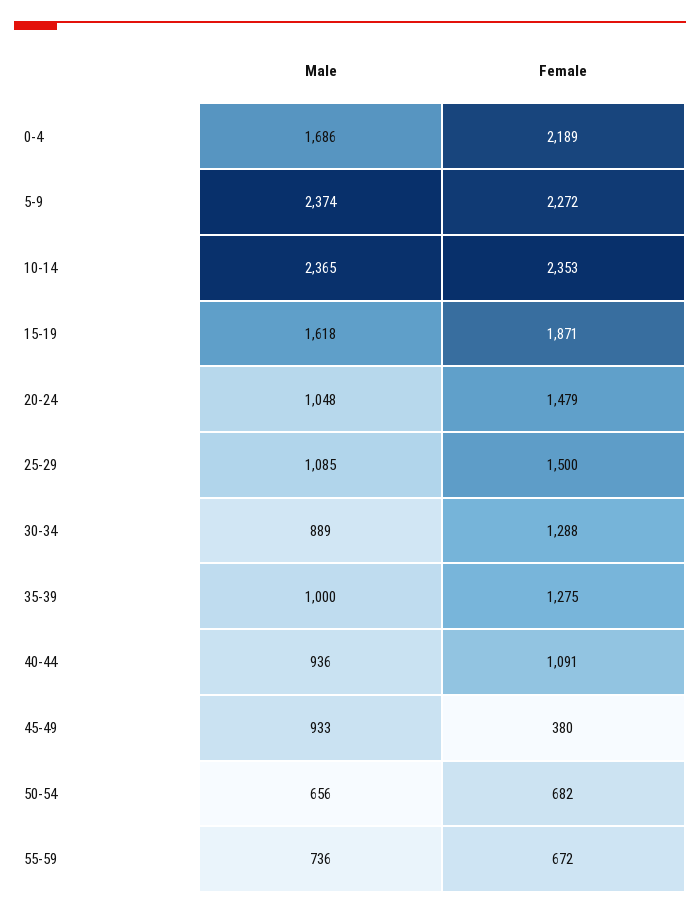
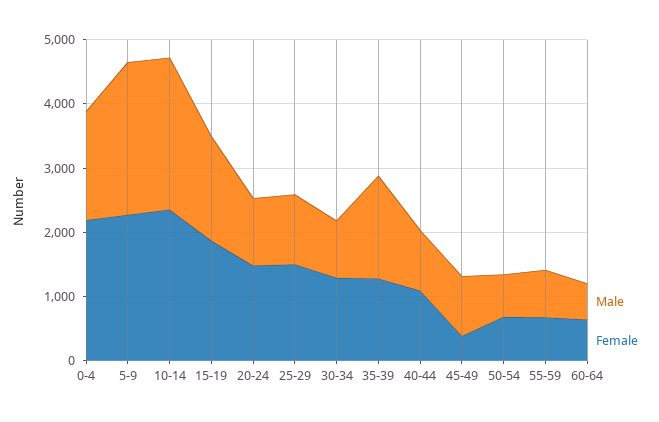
Male, 35-39: 1000 -> 1600
Male, 60-64: none -> 600
Female, 60-64: none -> 600

